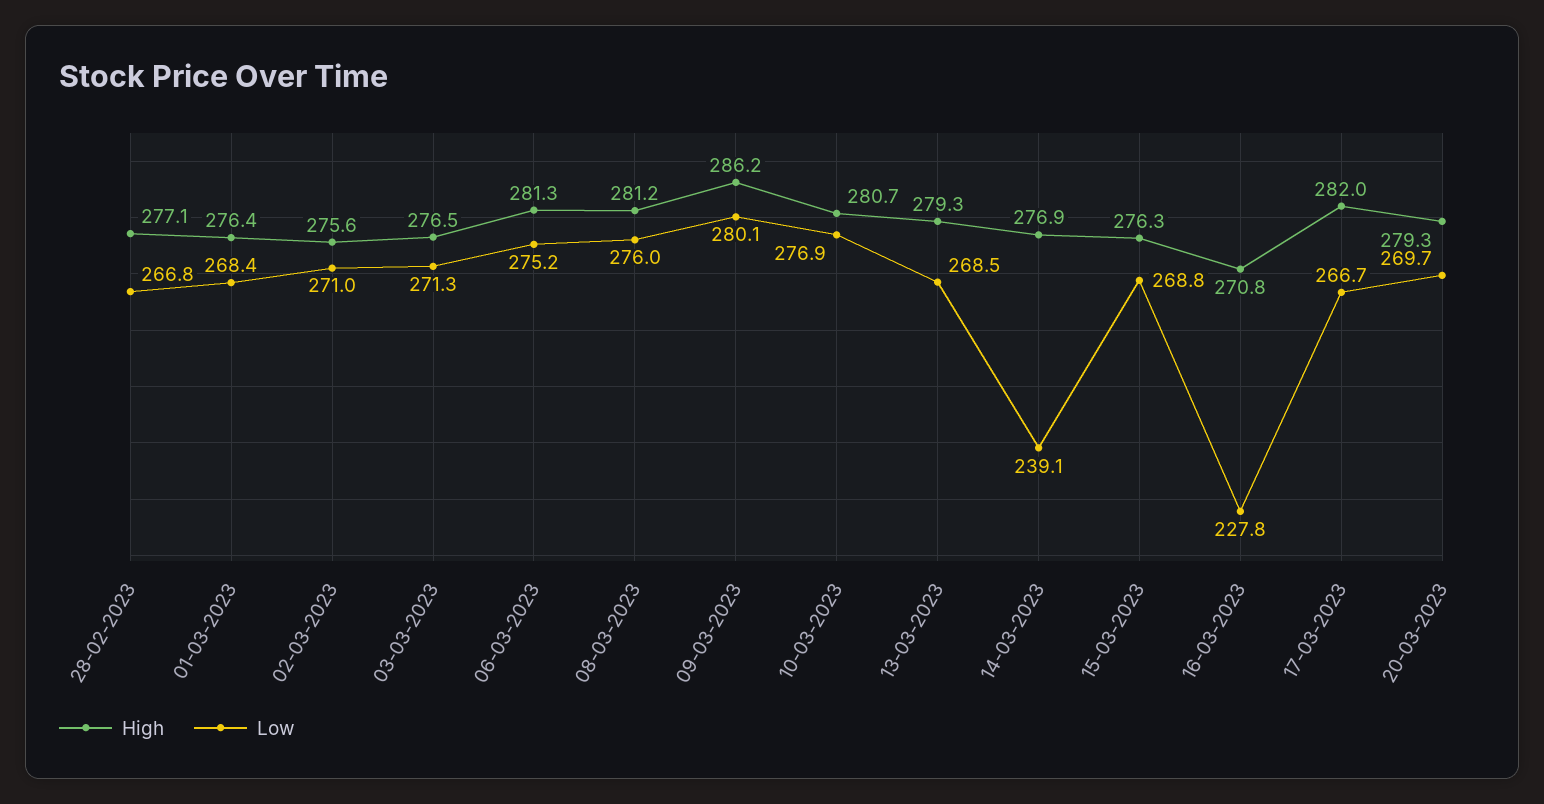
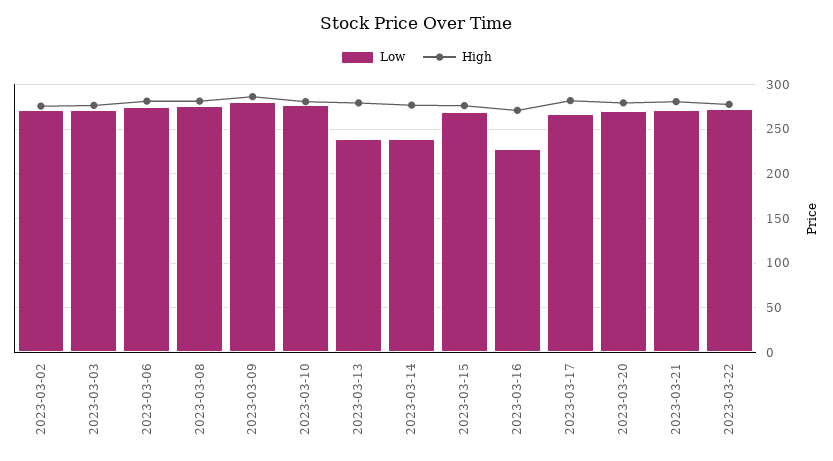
High, 28-02-2023: 277.1 -> none
Low, 28-02-2023: 266.8 -> none
High, 01-03-2023: 276.4 -> none
Low, 01-03-2023: 268.4 -> none
Low, 13-03-2023: 268.5 -> 240
Low, 2023-03-21: none -> 270
High, 2023-03-21: none -> 280
Low, 2023-03-22: none -> 270
High, 2023-03-22: none -> 280

